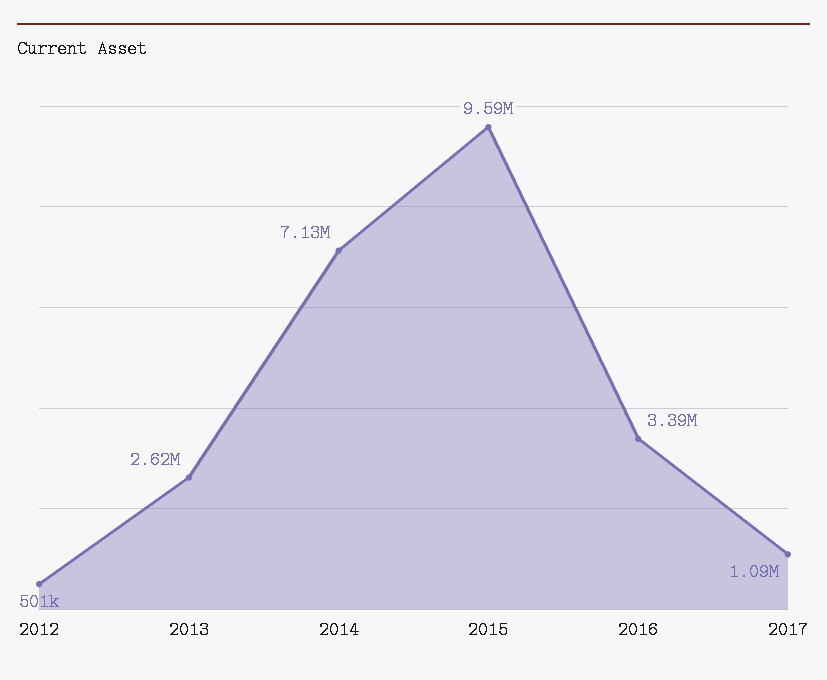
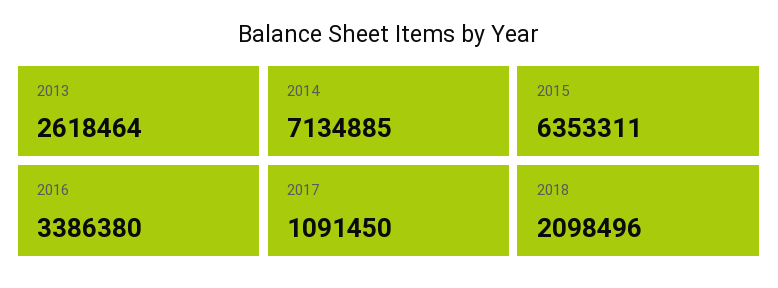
2012: 501000 -> none
2015: 9590000 -> 6353311
2018: none -> 2098496

